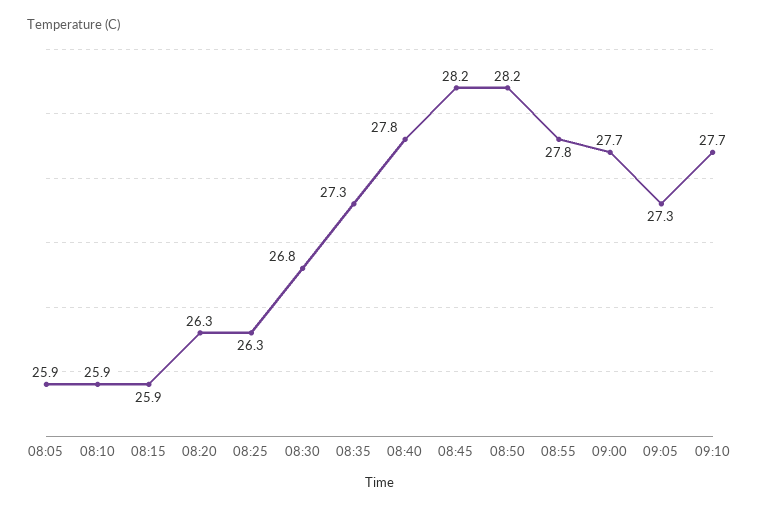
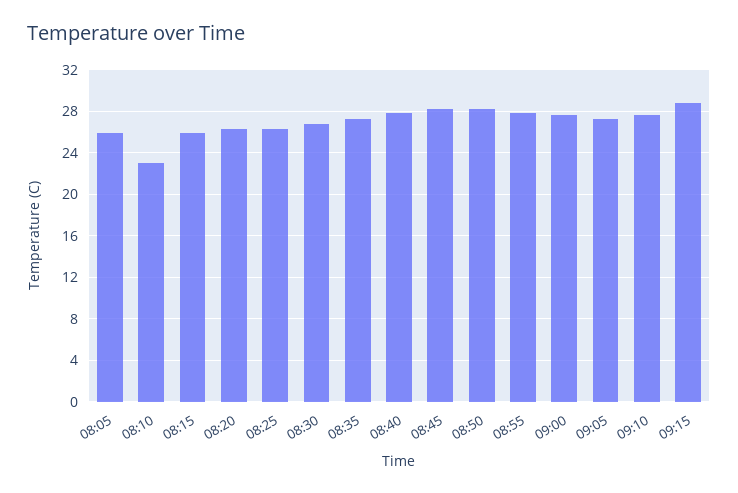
08:10: 25.9 -> 23
09:15: none -> 29

